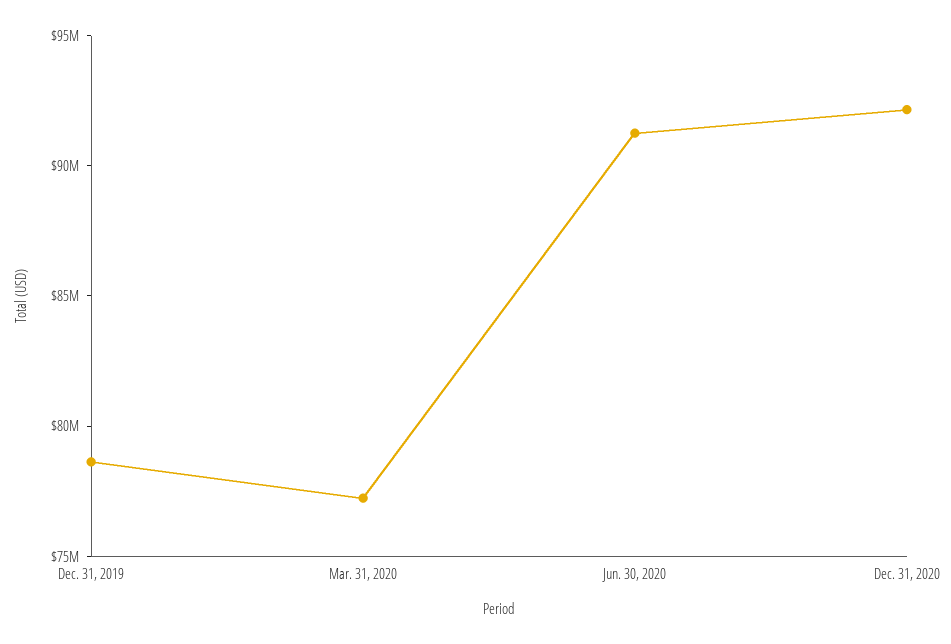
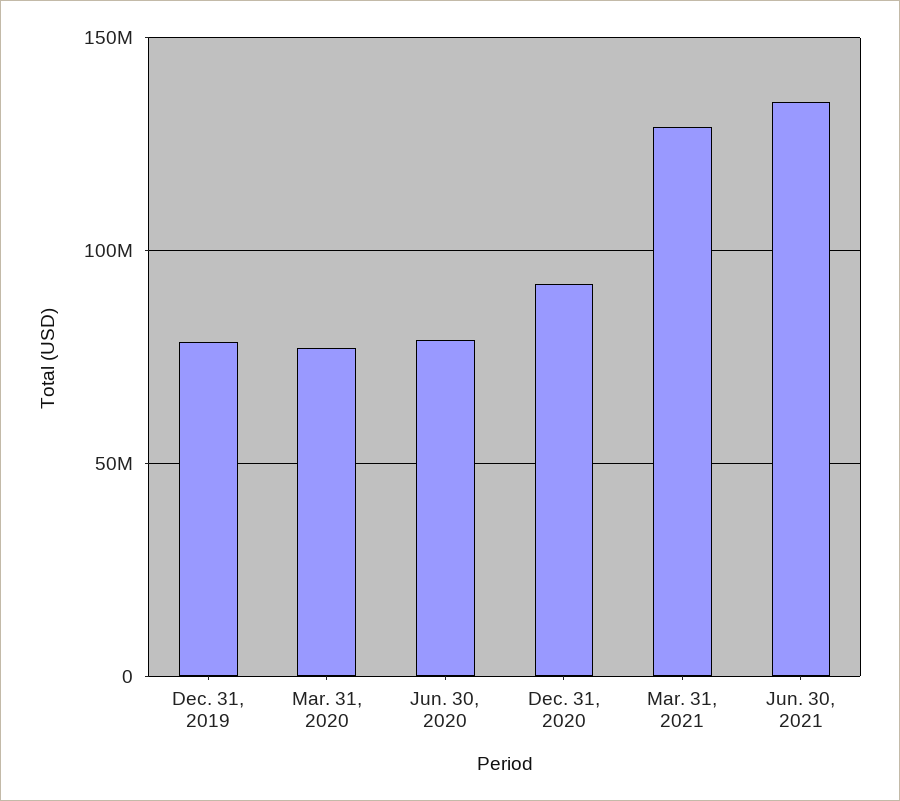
Jun. 30, 2020: 91000000 -> 80000000
Mar. 31, 2021: none -> 130000000
Jun. 30, 2021: none -> 135000000

